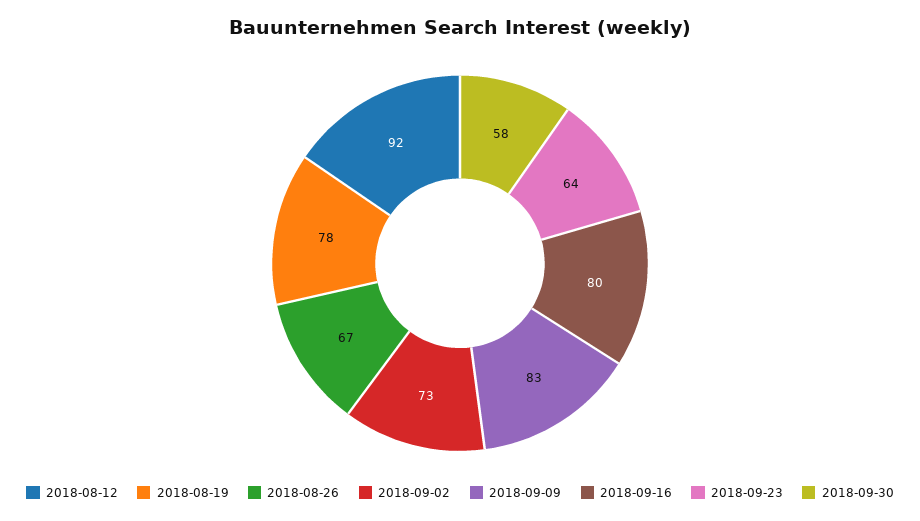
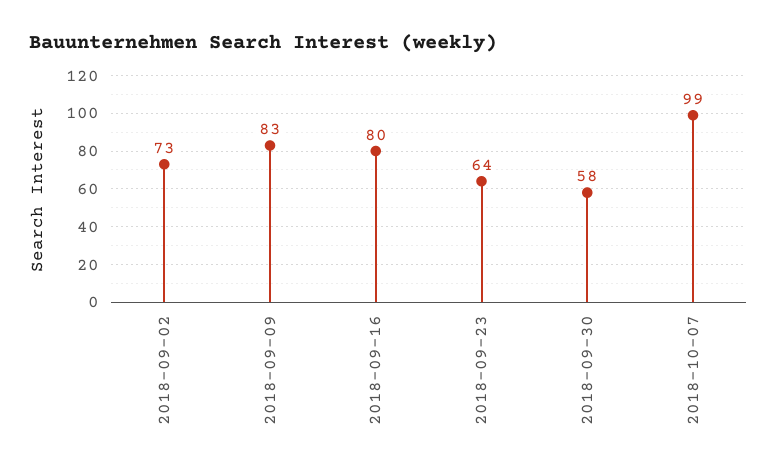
2018-08-12: 92 -> none
2018-08-19: 78 -> none
2018-08-26: 67 -> none
2018-10-07: none -> 99

